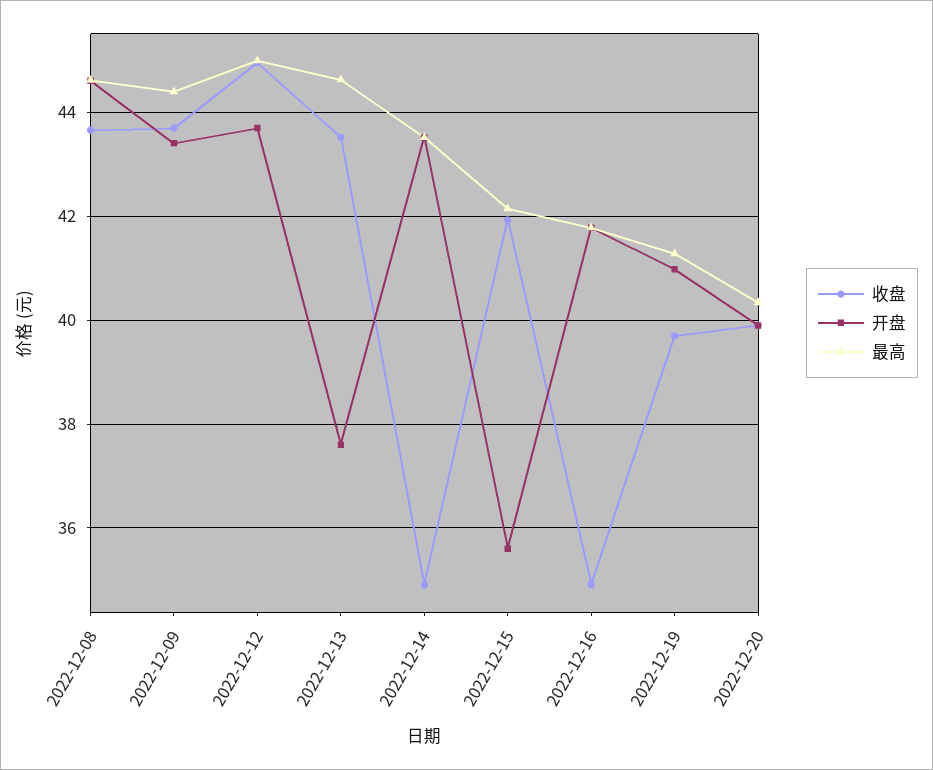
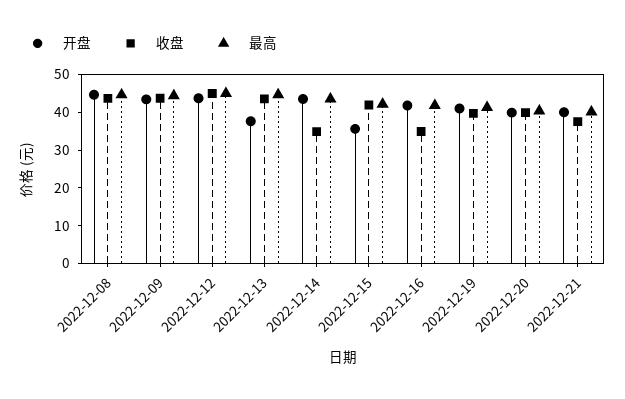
开盘, 2022-12-21: none -> 40
收盘, 2022-12-21: none -> 37.5
最高, 2022-12-21: none -> 40

